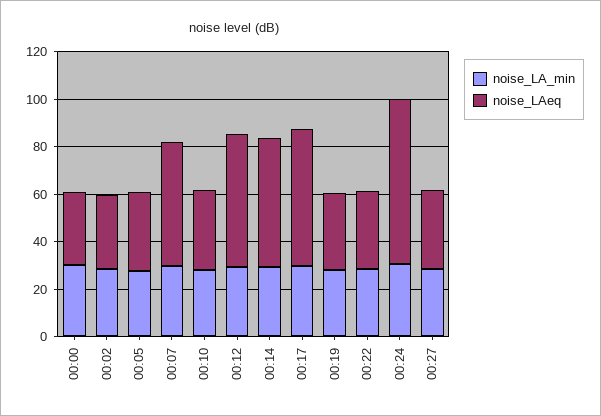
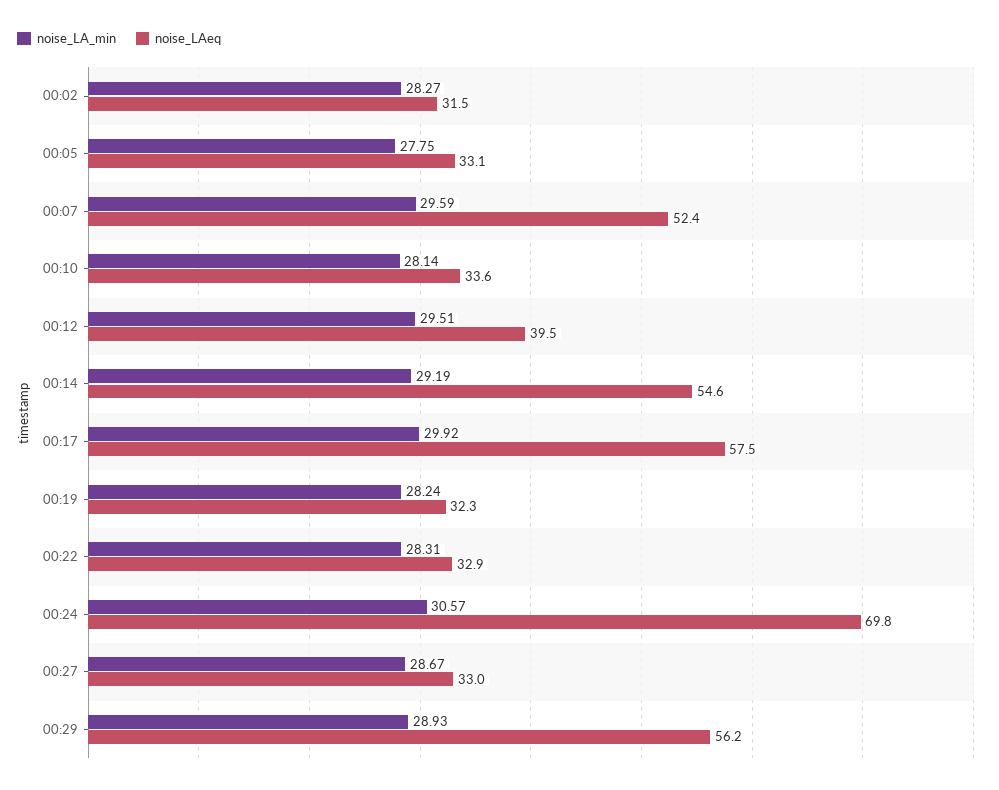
noise_LA_min, 00:00: 30 -> none
noise_LAeq, 00:00: 30 -> none
noise_LAeq, 00:12: 55 -> 39.5
noise_LA_min, 00:29: none -> 28.93
noise_LAeq, 00:29: none -> 56.2

